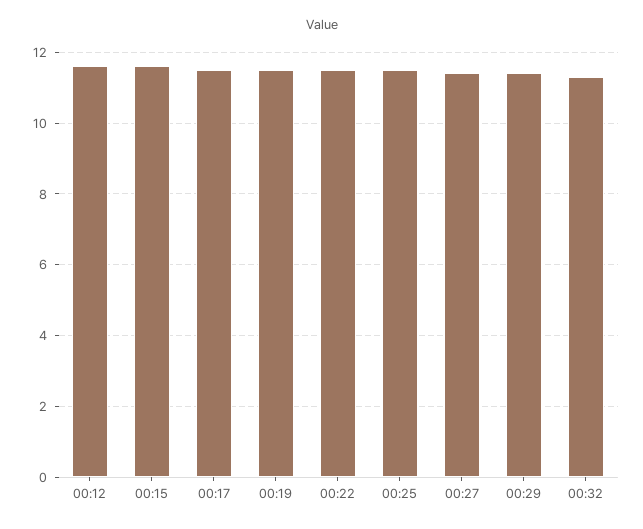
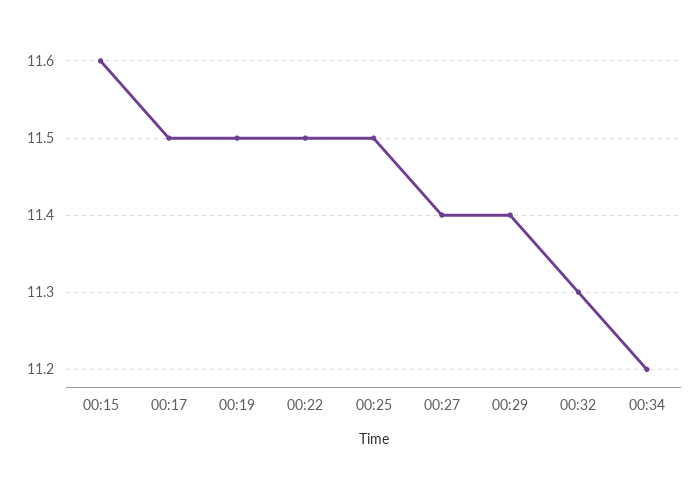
00:12: 11.5 -> none
00:34: none -> 11.2

